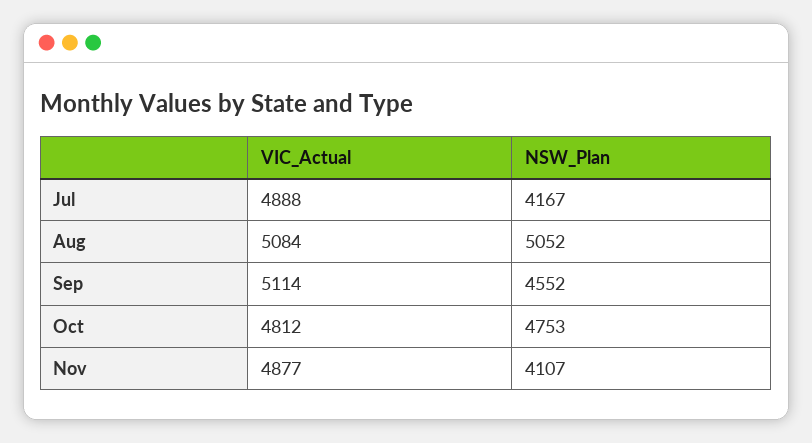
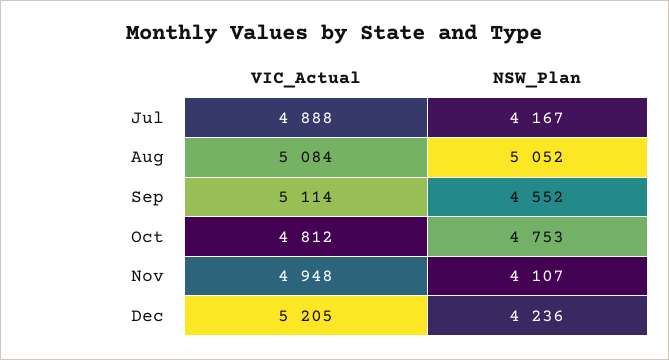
VIC_Actual, Nov: 4877 -> 4948
VIC_Actual, Dec: none -> 5205
NSW_Plan, Dec: none -> 4236

